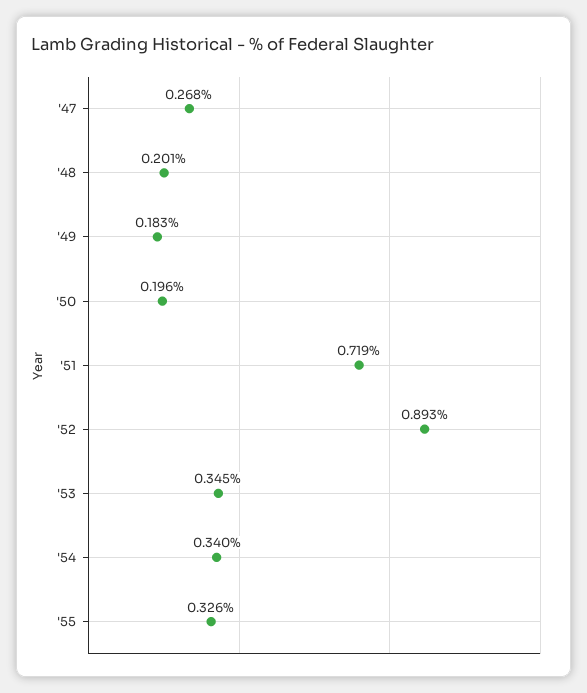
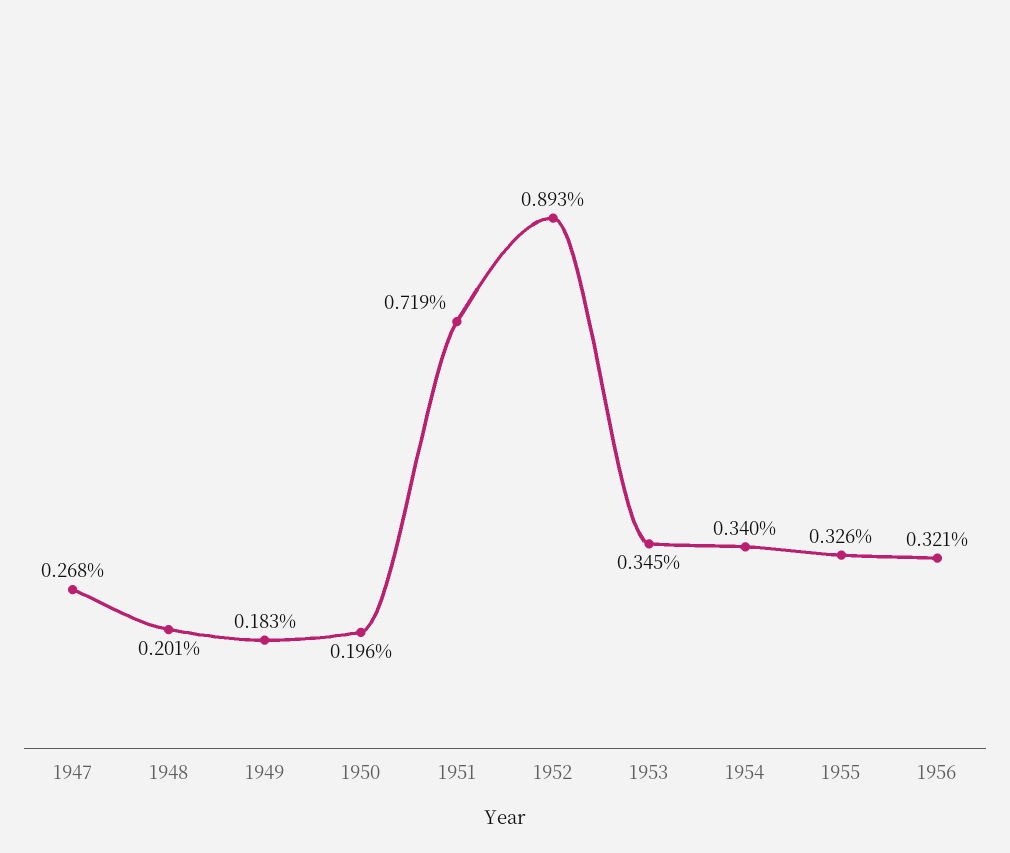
1956: none -> 0.321

